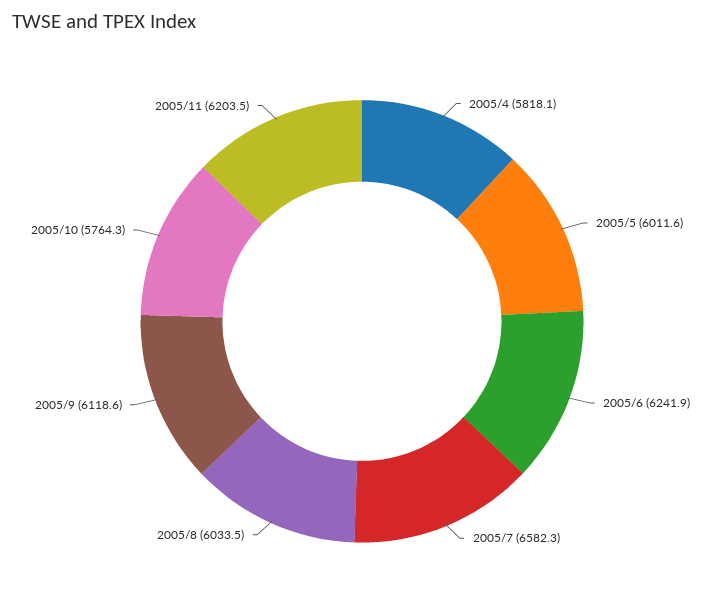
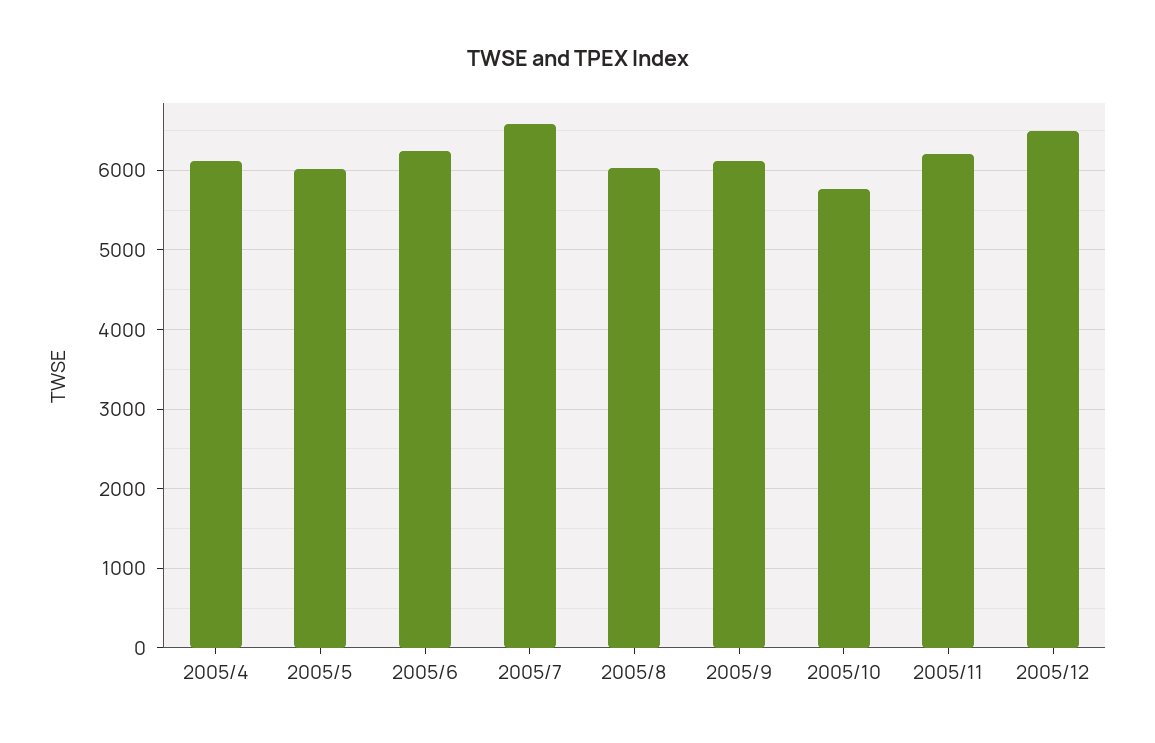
2005/4: 5818.1 -> 6100
2005/12: none -> 6500

